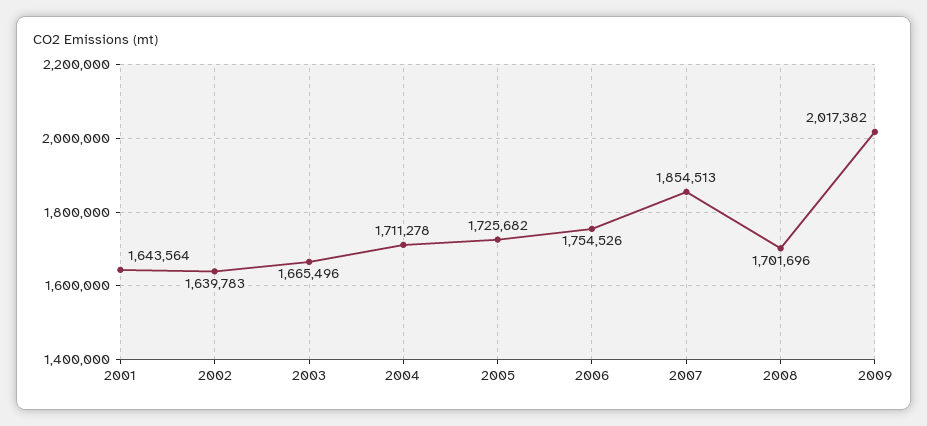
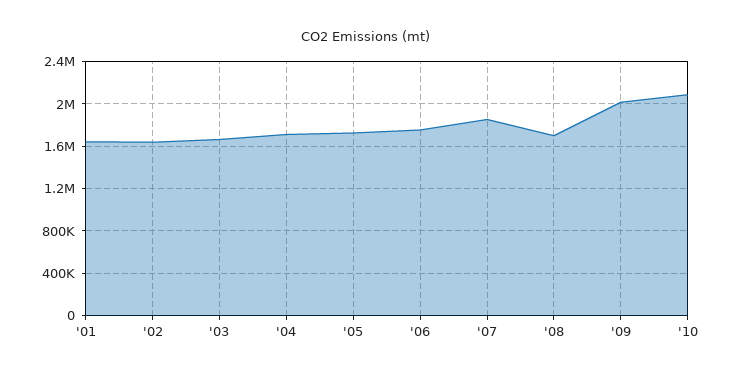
'10: none -> 2100000

